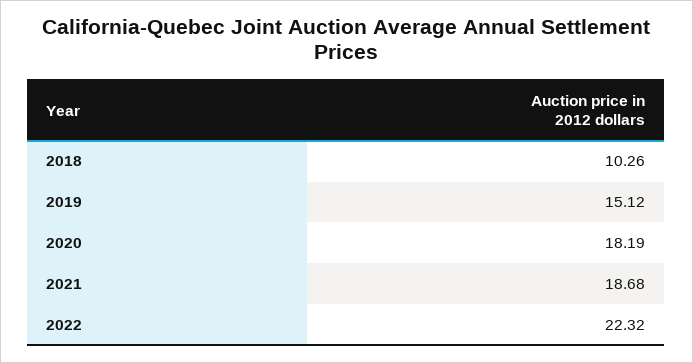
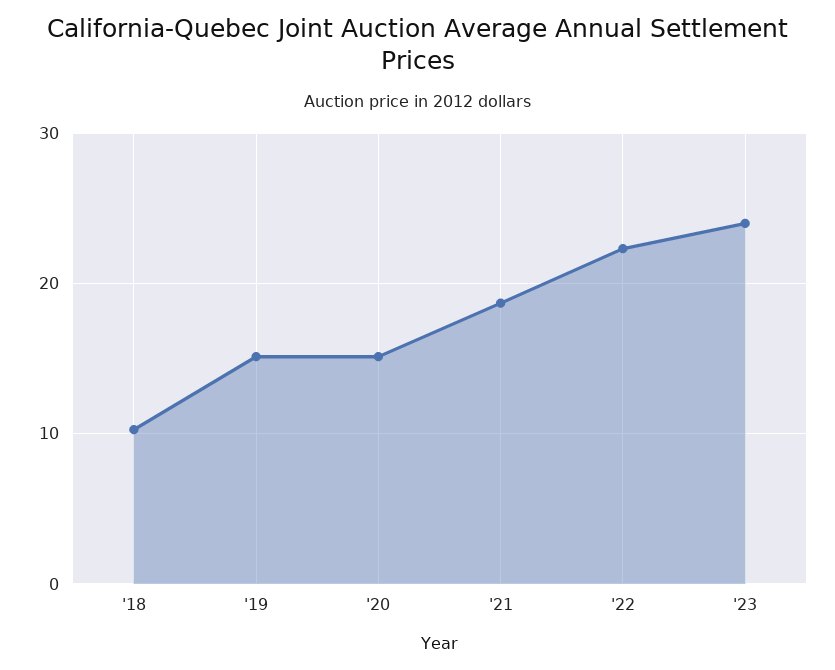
2020: 18.19 -> 15
'23: none -> 24

